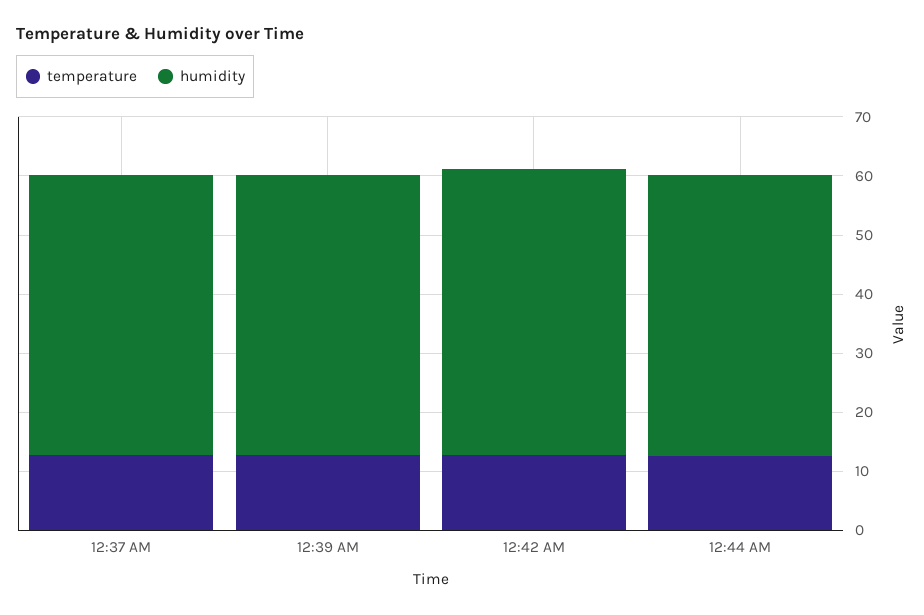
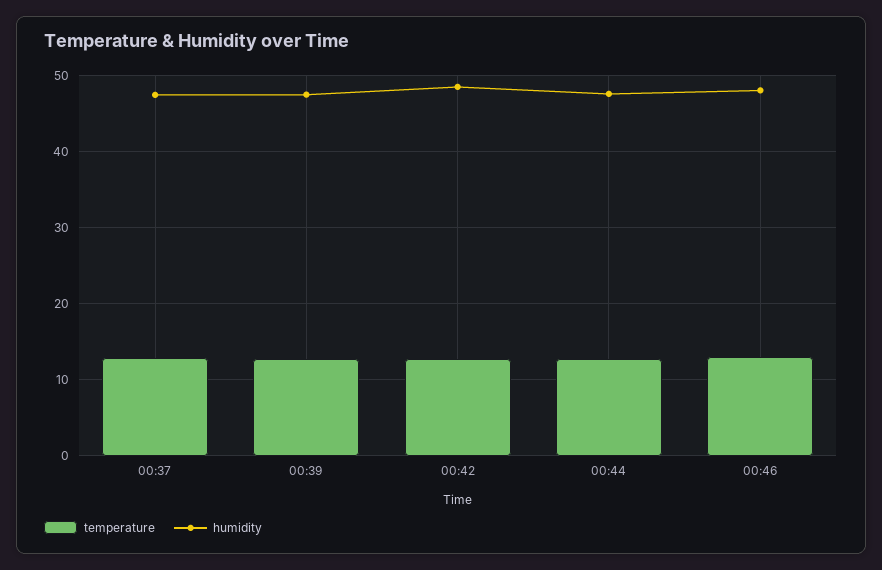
temperature, 00:46: none -> 13
humidity, 00:46: none -> 48

